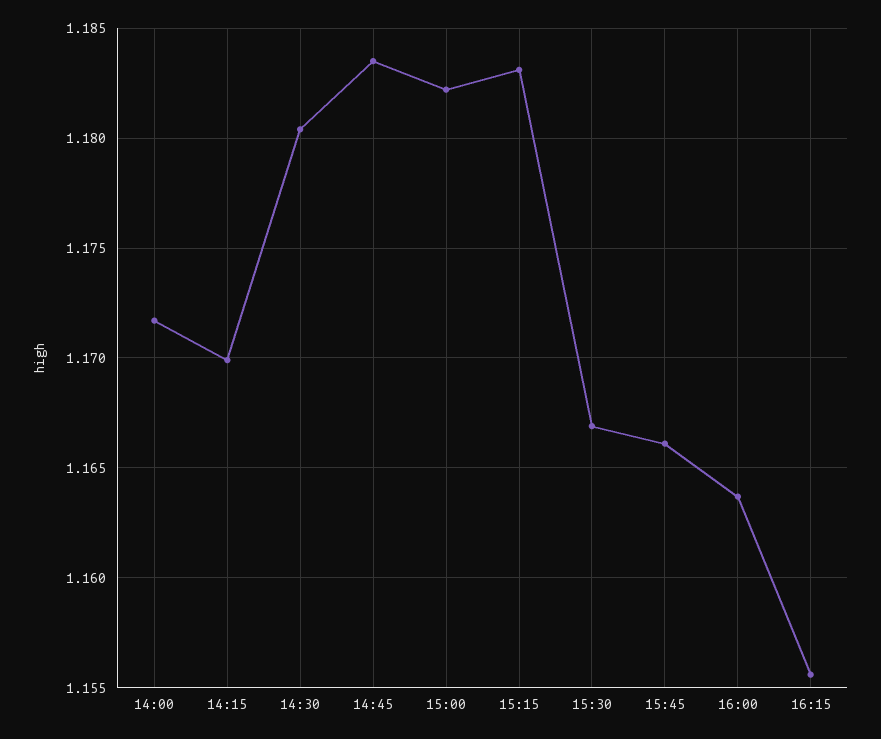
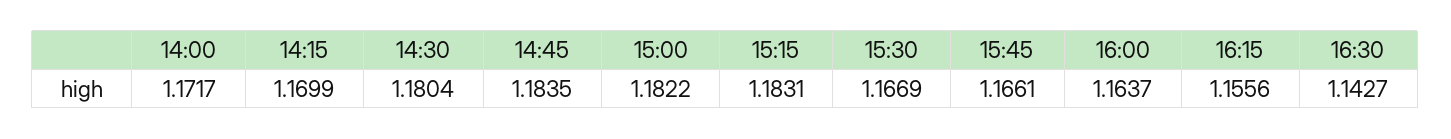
16:30: none -> 1.1427

